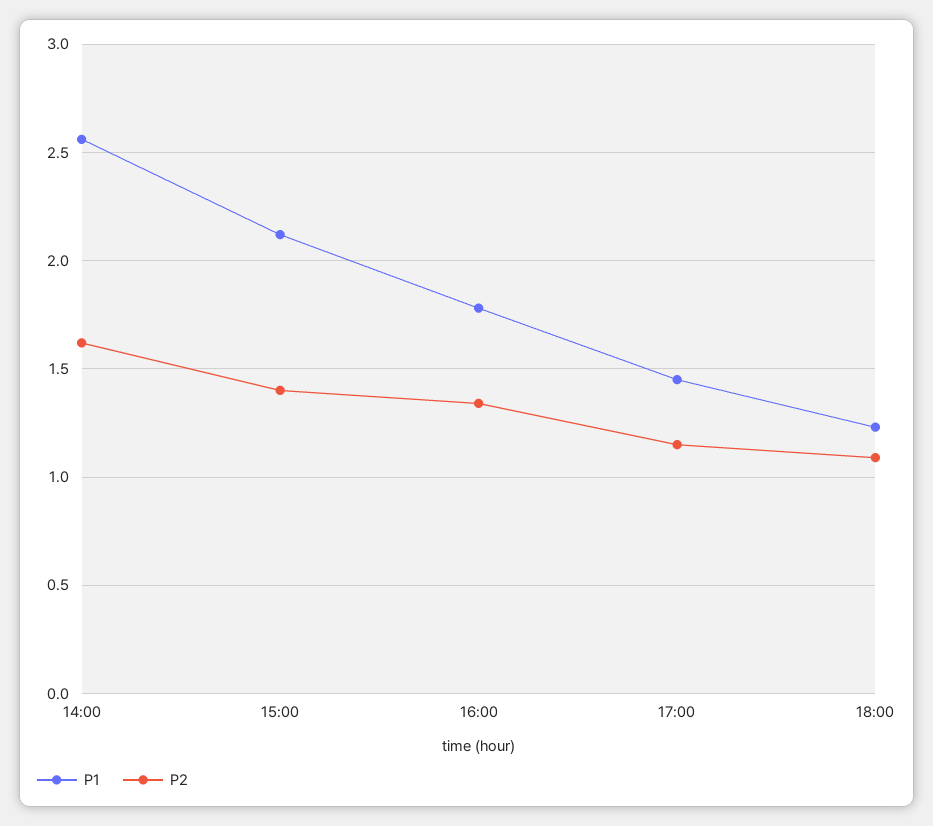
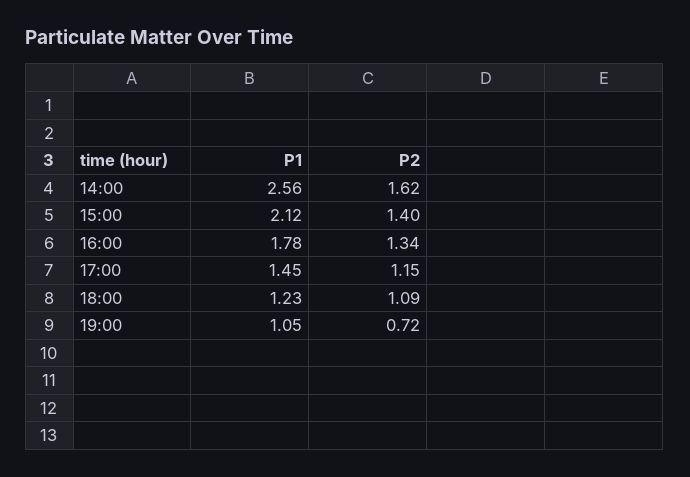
P1, 19:00: none -> 1.05
P2, 19:00: none -> 0.72

